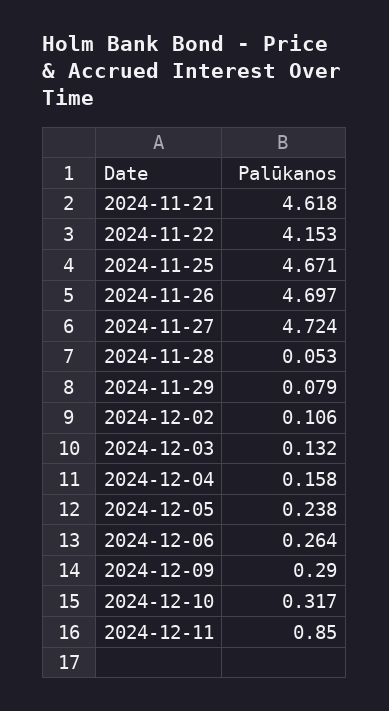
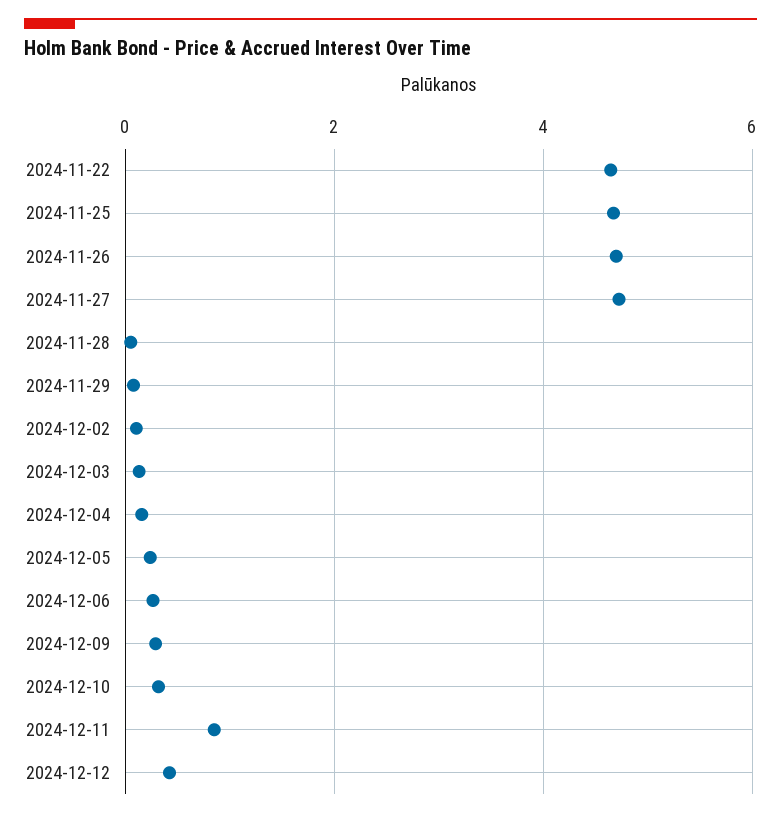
2024-11-21: 4.618 -> none
2024-11-22: 4.153 -> 4.6
2024-12-12: none -> 0.4

